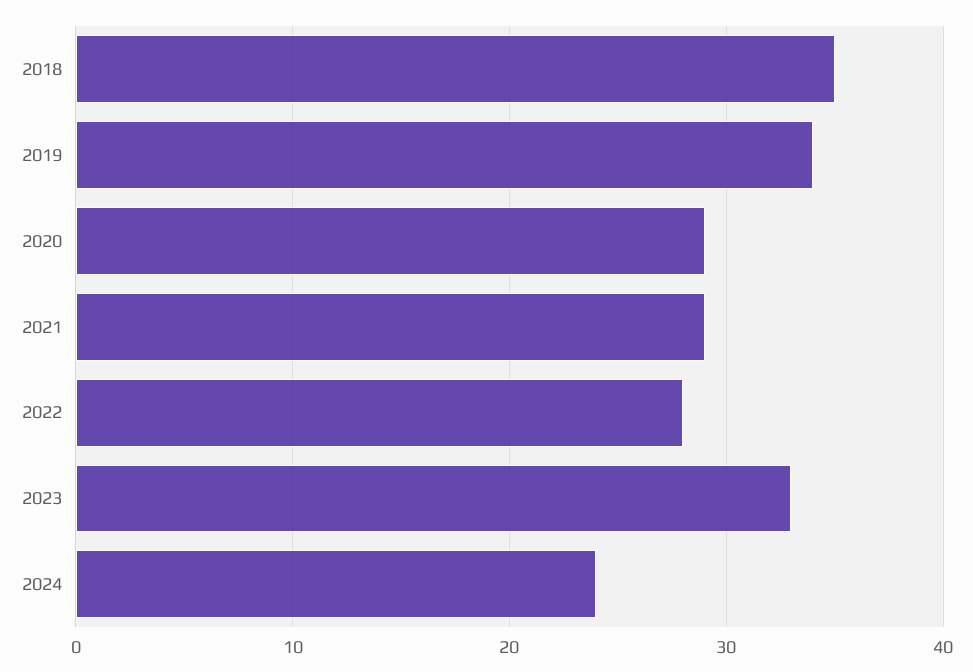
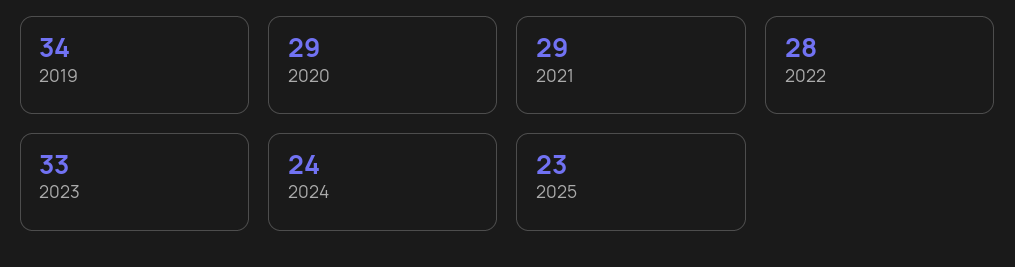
2018: 35 -> none
2025: none -> 23

